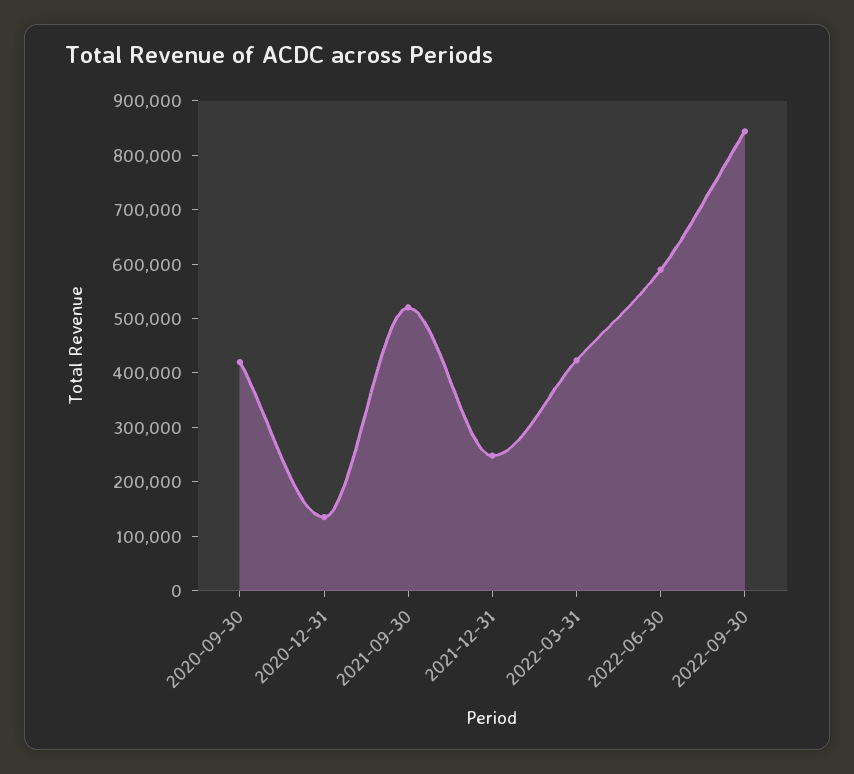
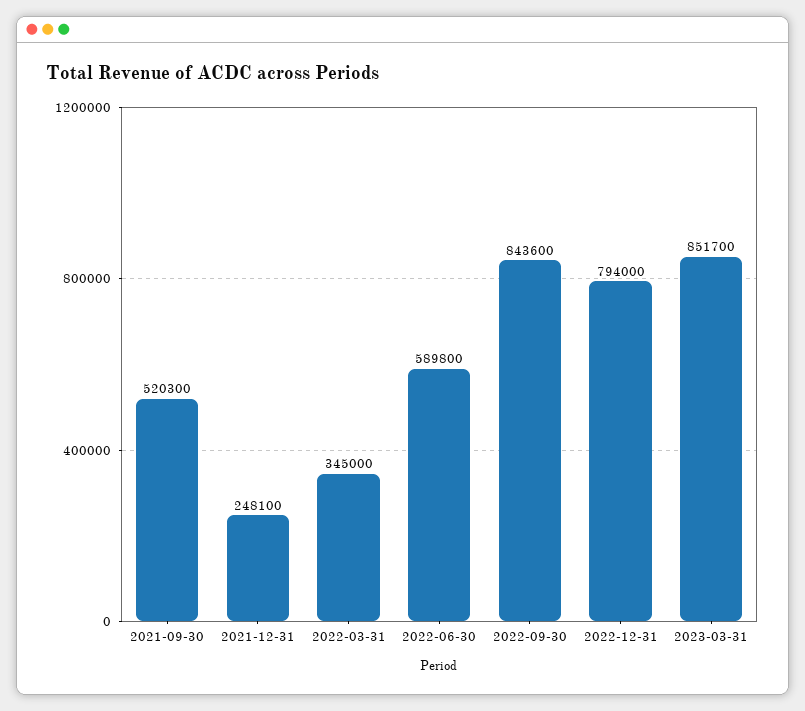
2020-09-30: 420000 -> none
2020-12-31: 140000 -> none
2022-03-31: 420000 -> 345000
2022-12-31: none -> 794000
2023-03-31: none -> 851700

